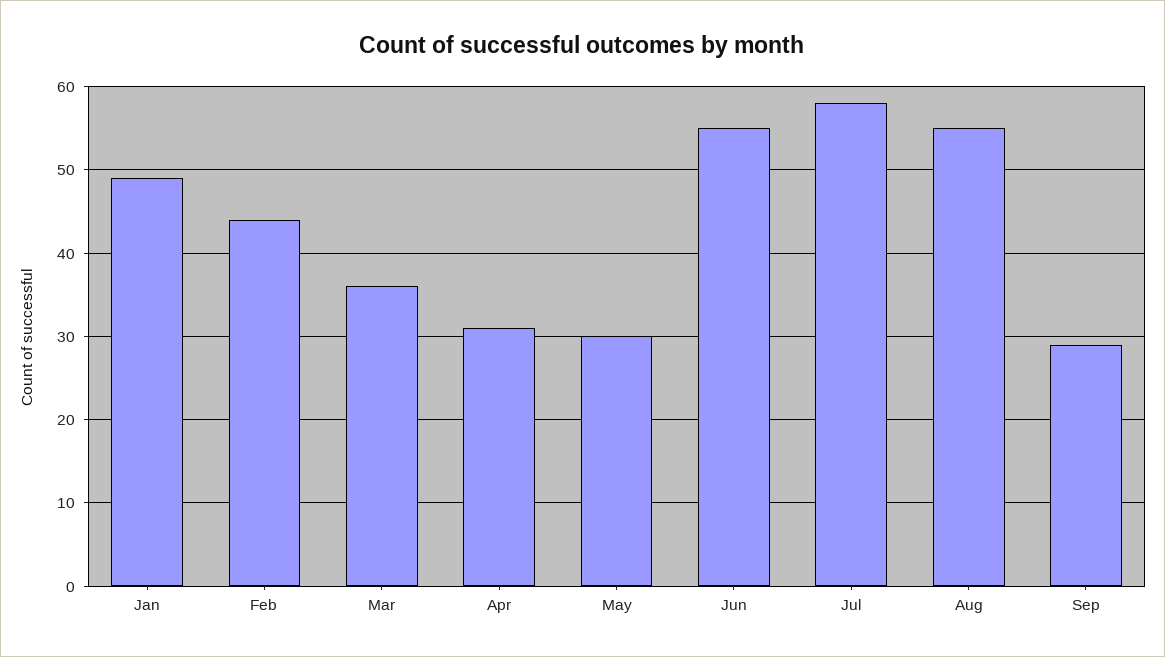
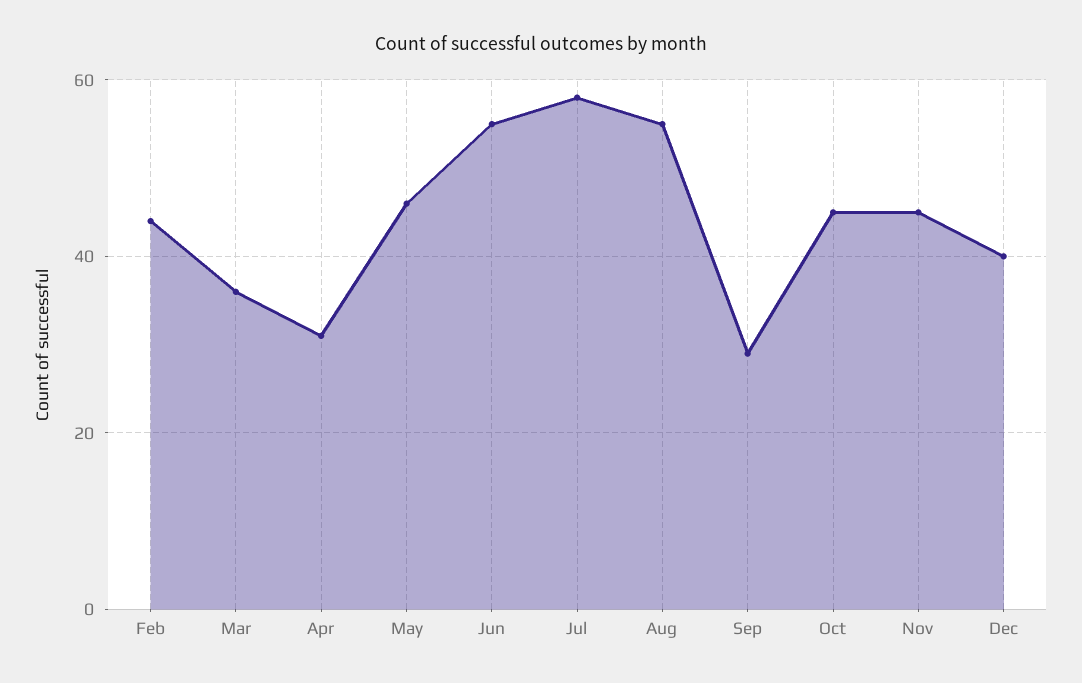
Jan: 49 -> none
May: 30 -> 45
Oct: none -> 45
Nov: none -> 45
Dec: none -> 40

